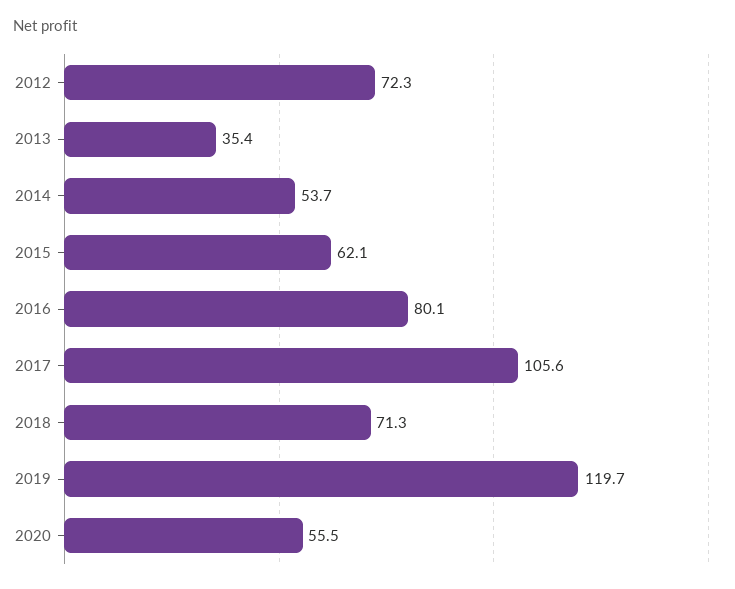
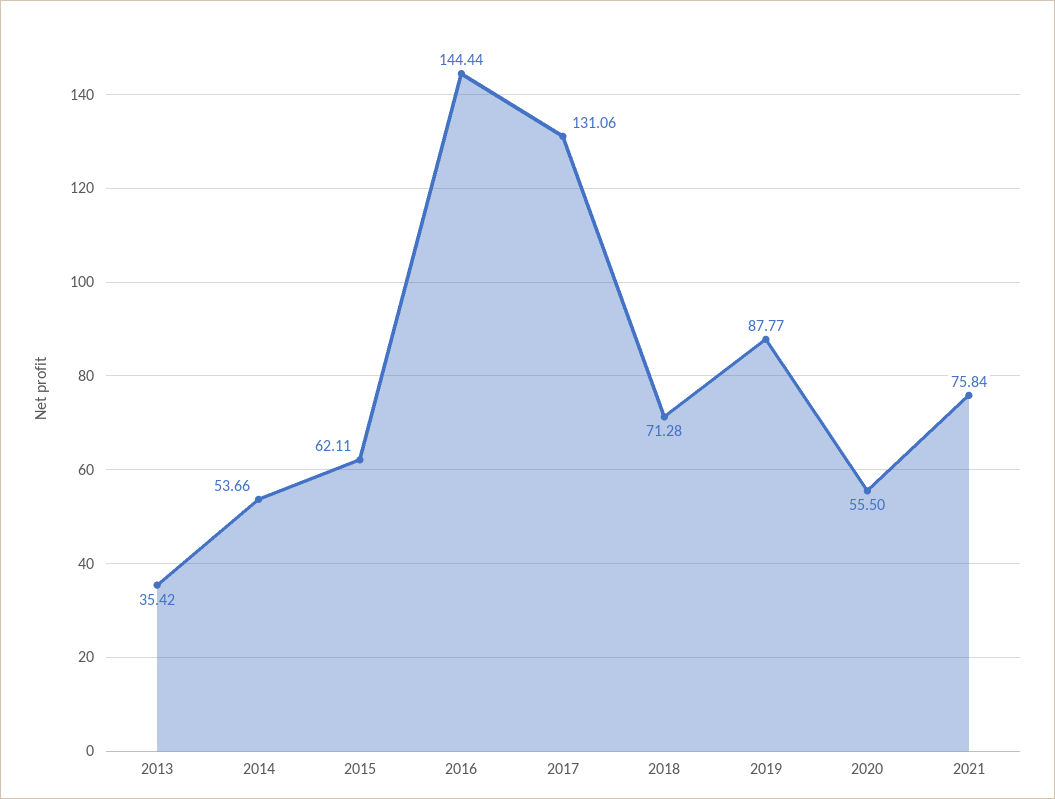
2012: 72.3 -> none
2016: 80.1 -> 144.44
2017: 105.6 -> 131.06
2019: 119.7 -> 87.77
2021: none -> 75.84

